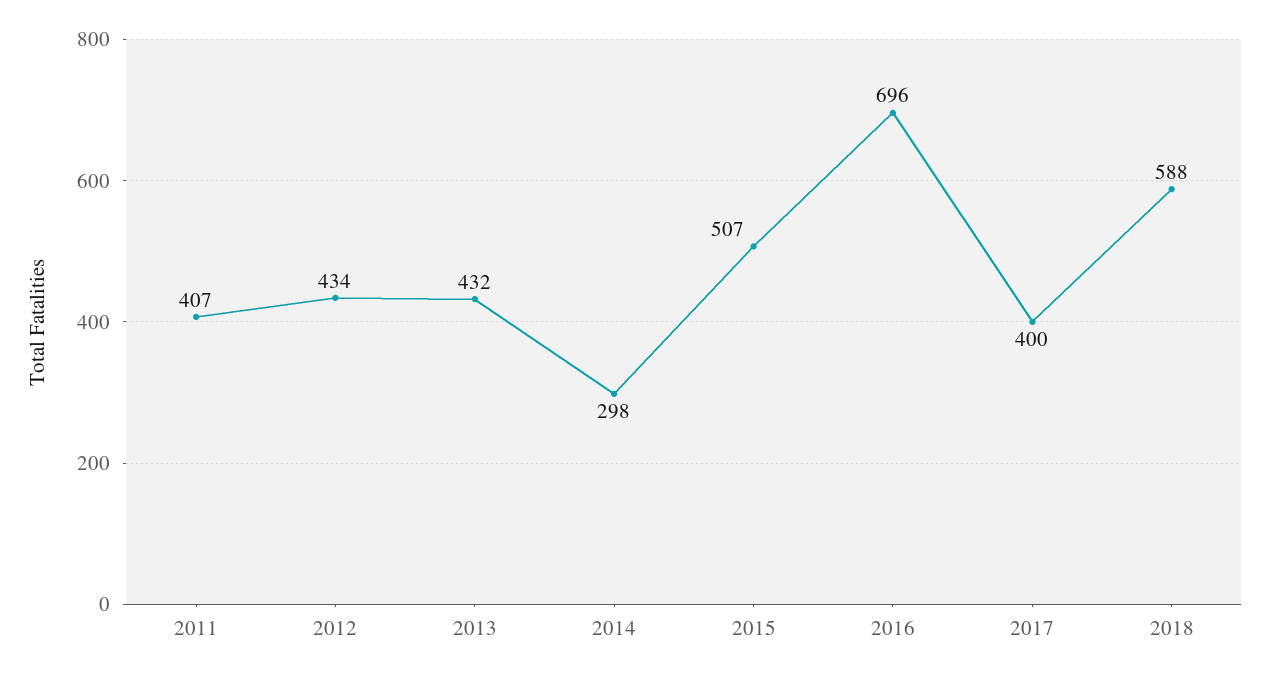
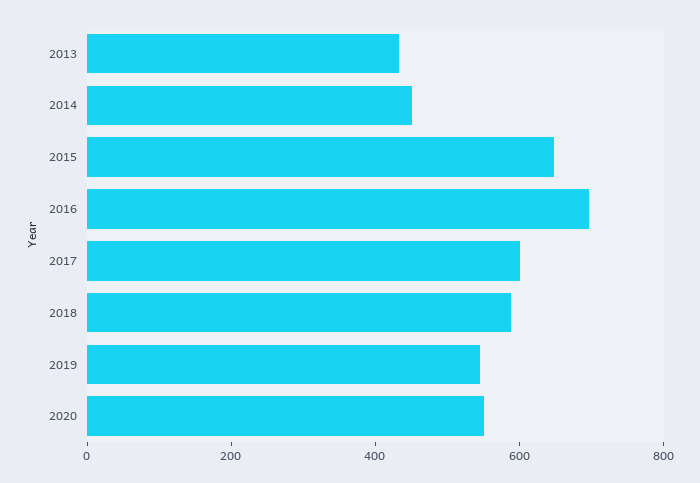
2011: 407 -> none
2012: 434 -> none
2014: 298 -> 450
2015: 507 -> 650
2017: 400 -> 600
2019: none -> 550
2020: none -> 550

